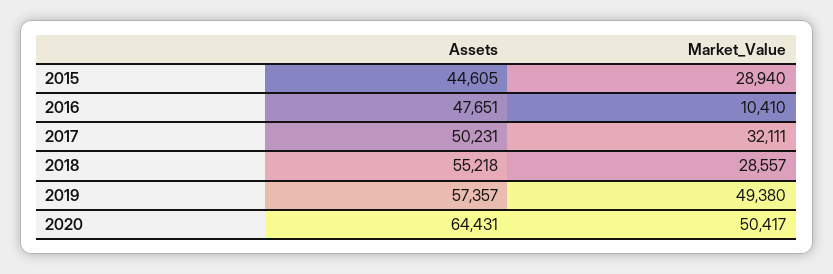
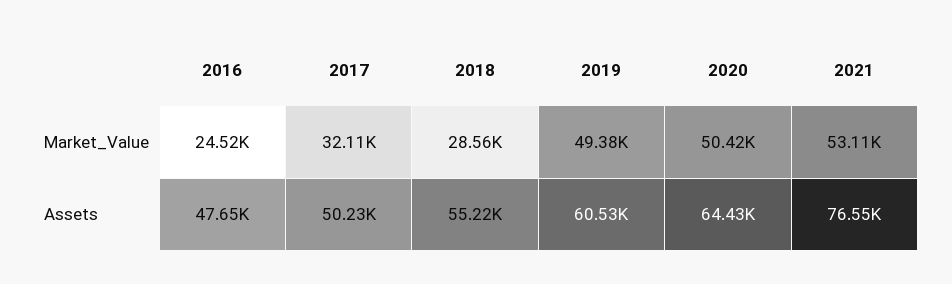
Assets, 2015: 44605 -> none
Market_Value, 2015: 28940 -> none
Market_Value, 2016: 10410 -> 24520
Assets, 2019: 57357 -> 60530
Market_Value, 2021: none -> 53110
Assets, 2021: none -> 76550

